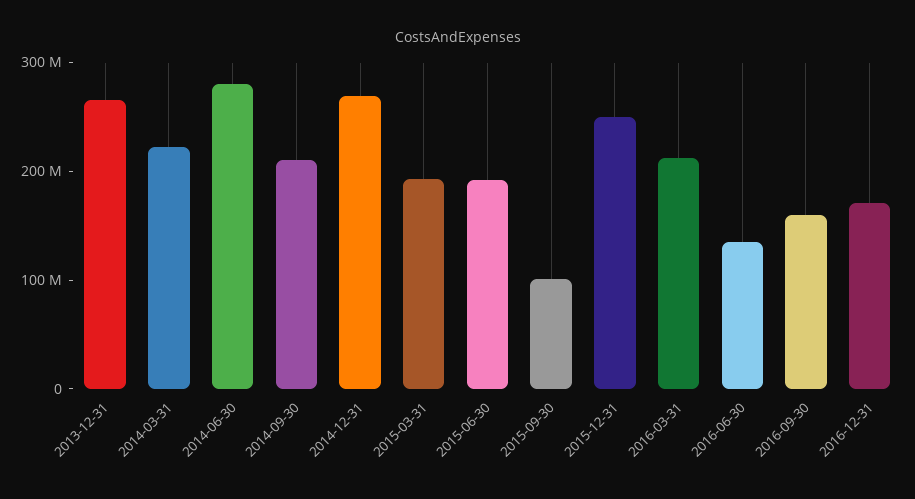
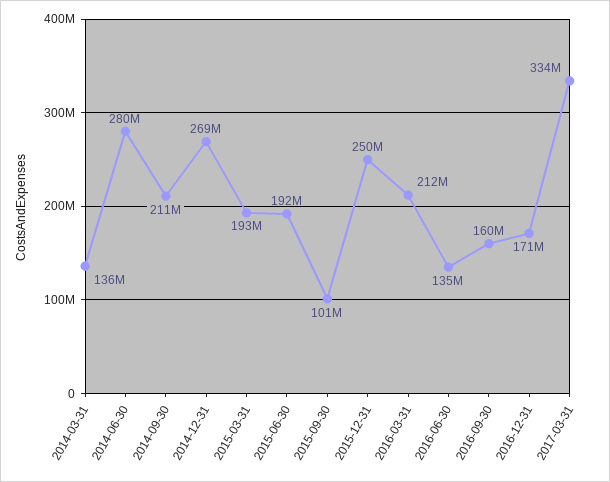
2013-12-31: 260000000 -> none
2014-03-31: 220000000 -> 136000000
2017-03-31: none -> 334000000

